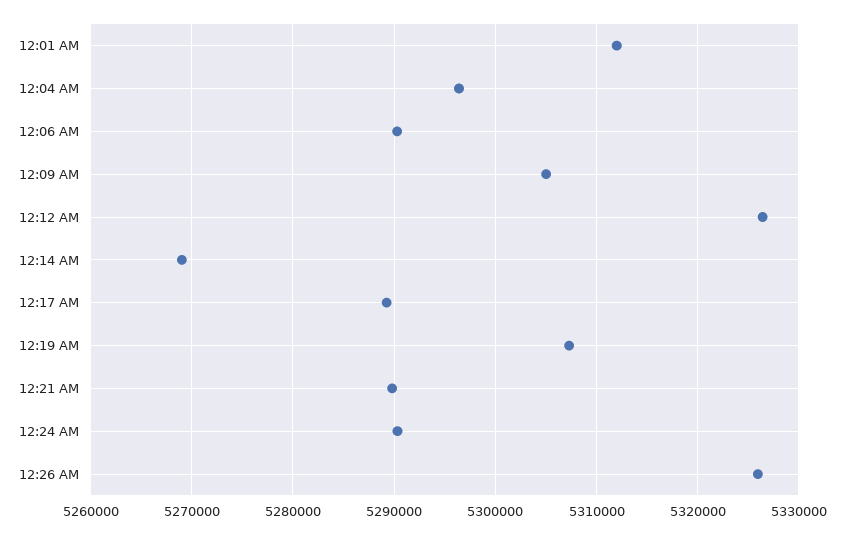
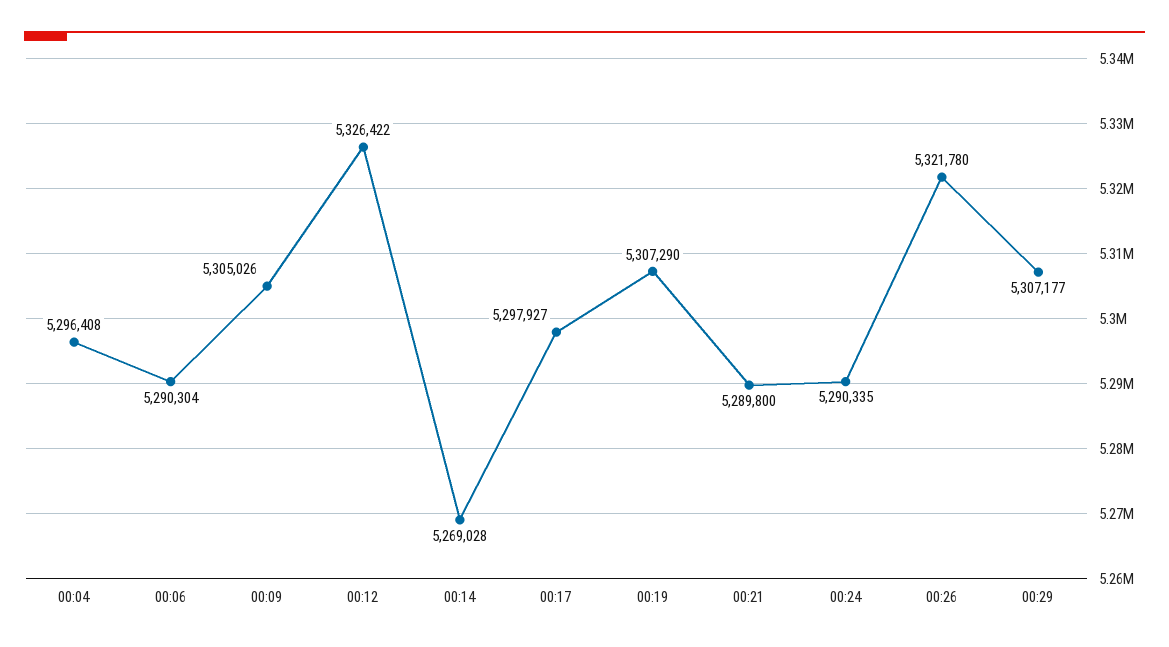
12:01 AM: 5312000 -> none
12:17 AM: 5289000 -> 5297927
12:26 AM: 5326000 -> 5321780
00:29: none -> 5307177

